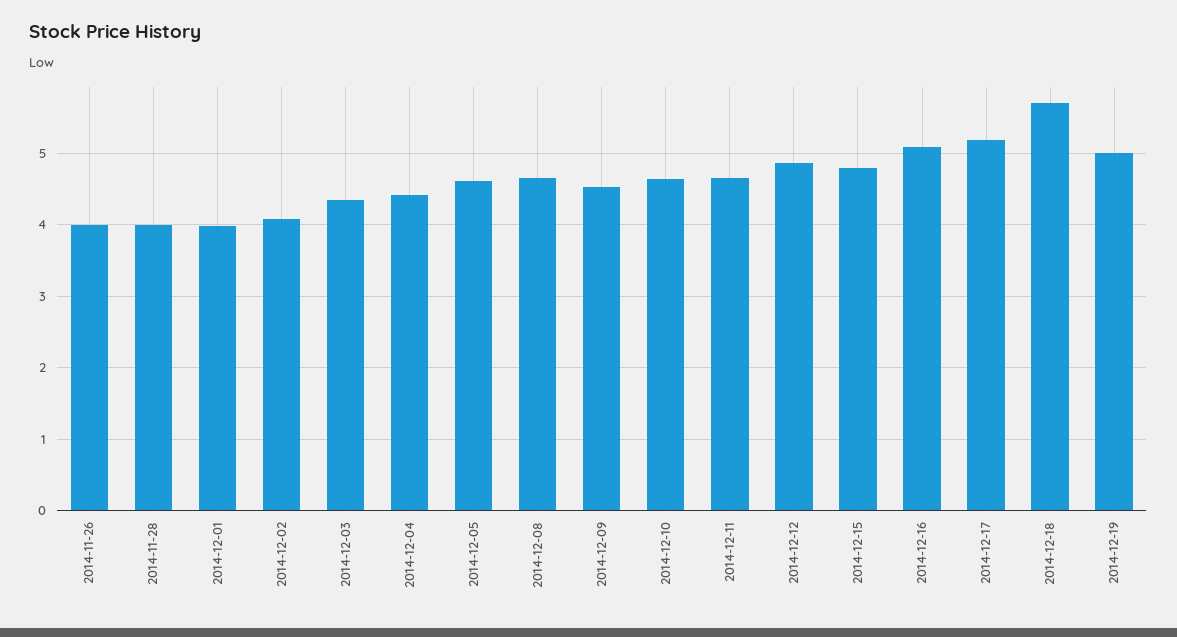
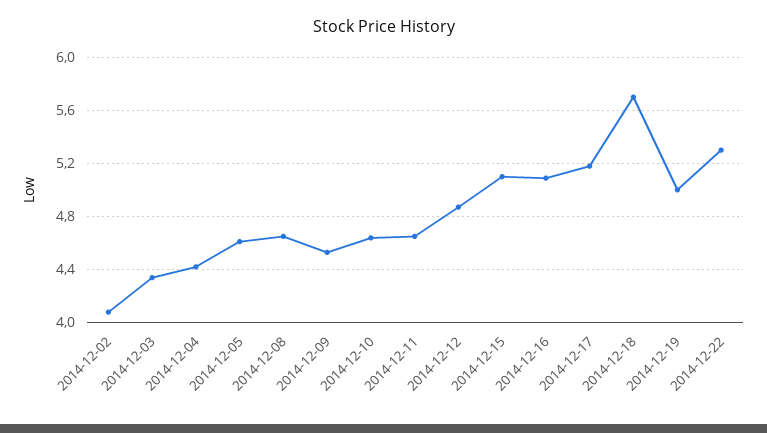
2014-11-26: 4 -> none
2014-11-28: 4 -> none
2014-12-01: 4 -> none
2014-12-15: 4.8 -> 5.1
2014-12-22: none -> 5.3

